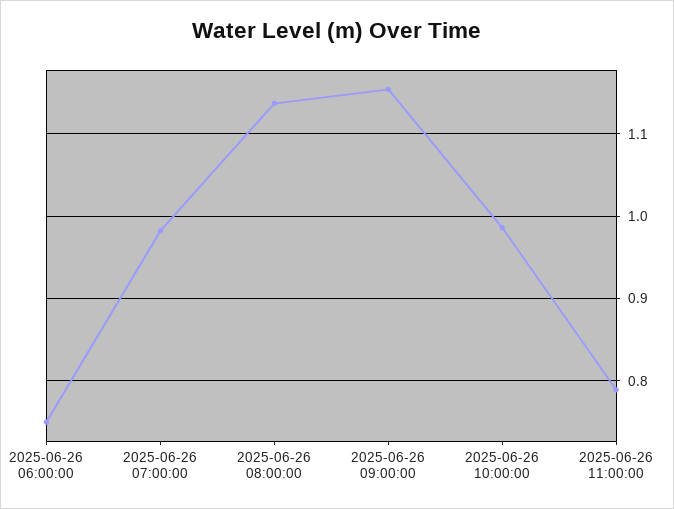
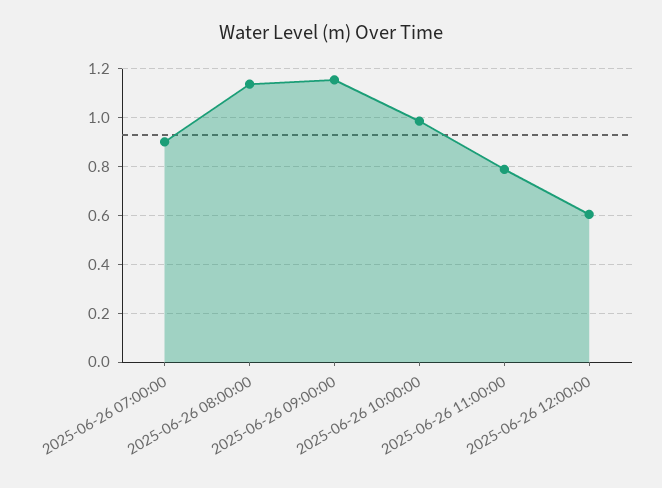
2025-06-26 06:00:00: 0.75 -> none
2025-06-26 07:00:00: 0.98 -> 0.9
2025-06-26 12:00:00: none -> 0.6

